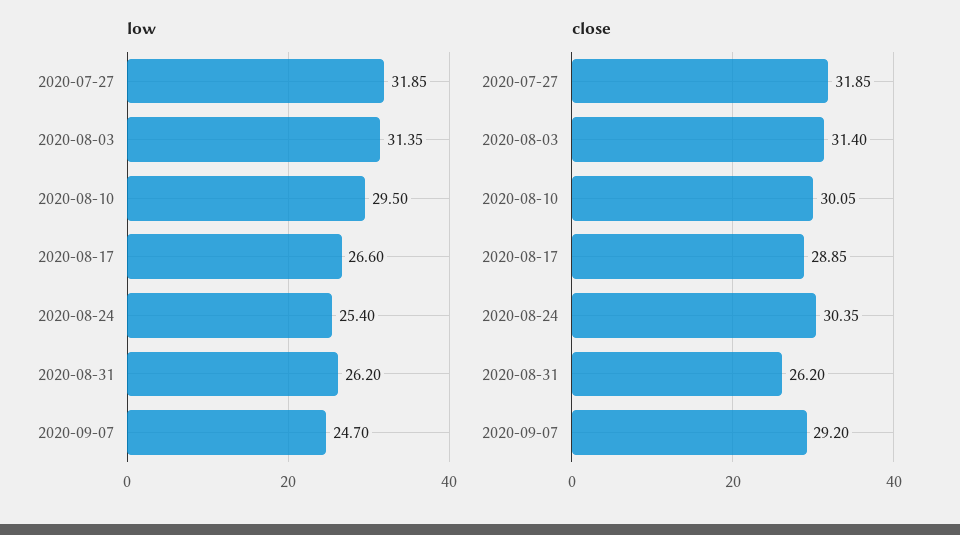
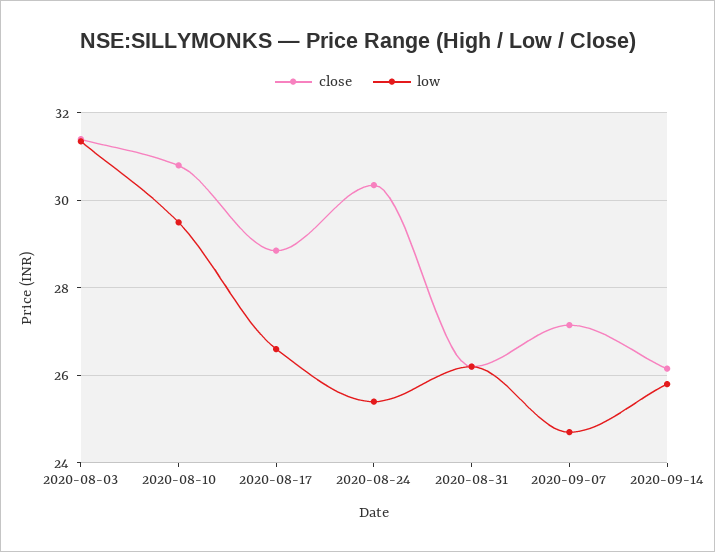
low, 2020-07-27: 31.85 -> none
close, 2020-07-27: 31.85 -> none
close, 2020-08-10: 30.05 -> 30.8
close, 2020-09-07: 29.2 -> 27.2
close, 2020-09-14: none -> 26.2
low, 2020-09-14: none -> 25.8

